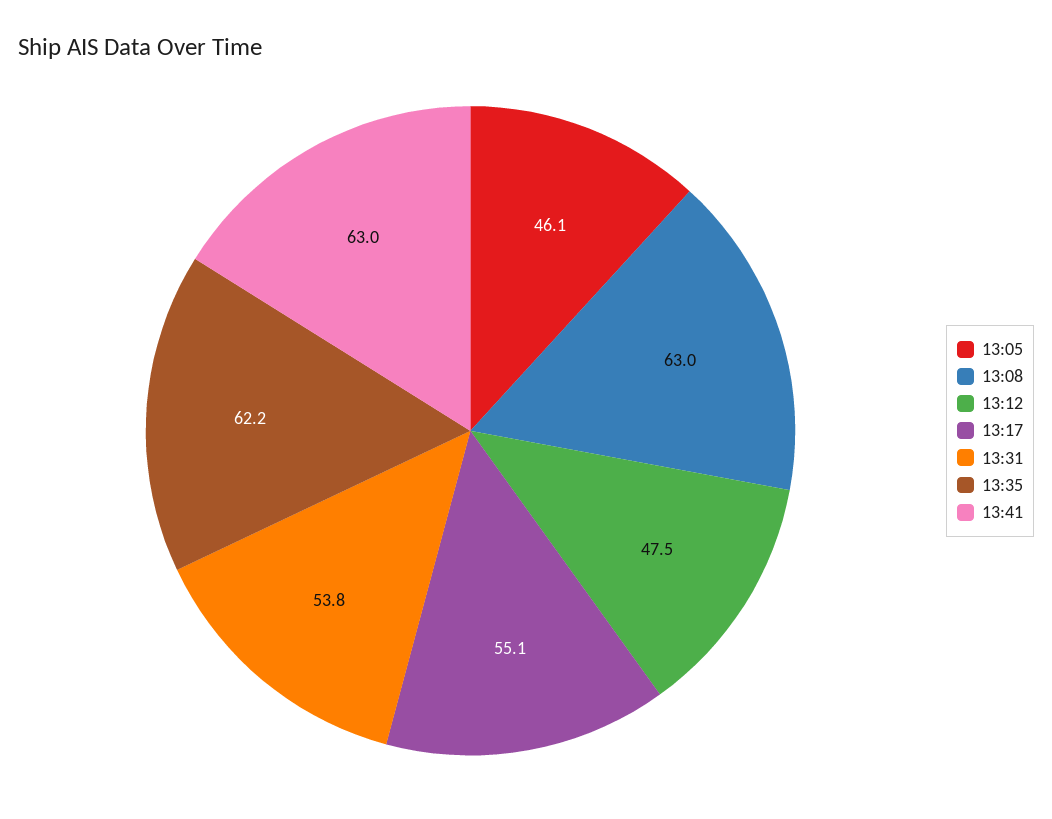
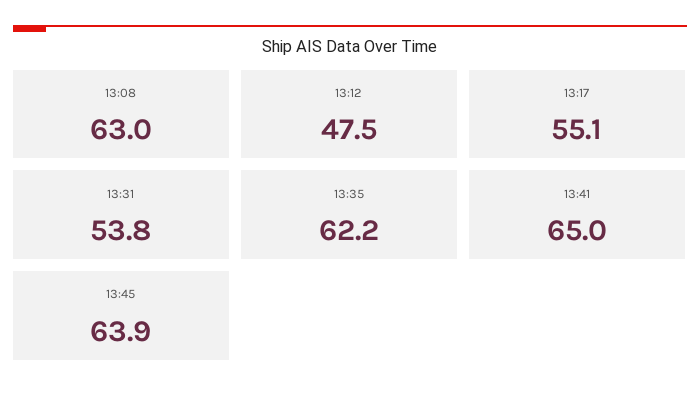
13:05: 46.1 -> none
13:41: 63 -> 65
13:45: none -> 63.9

